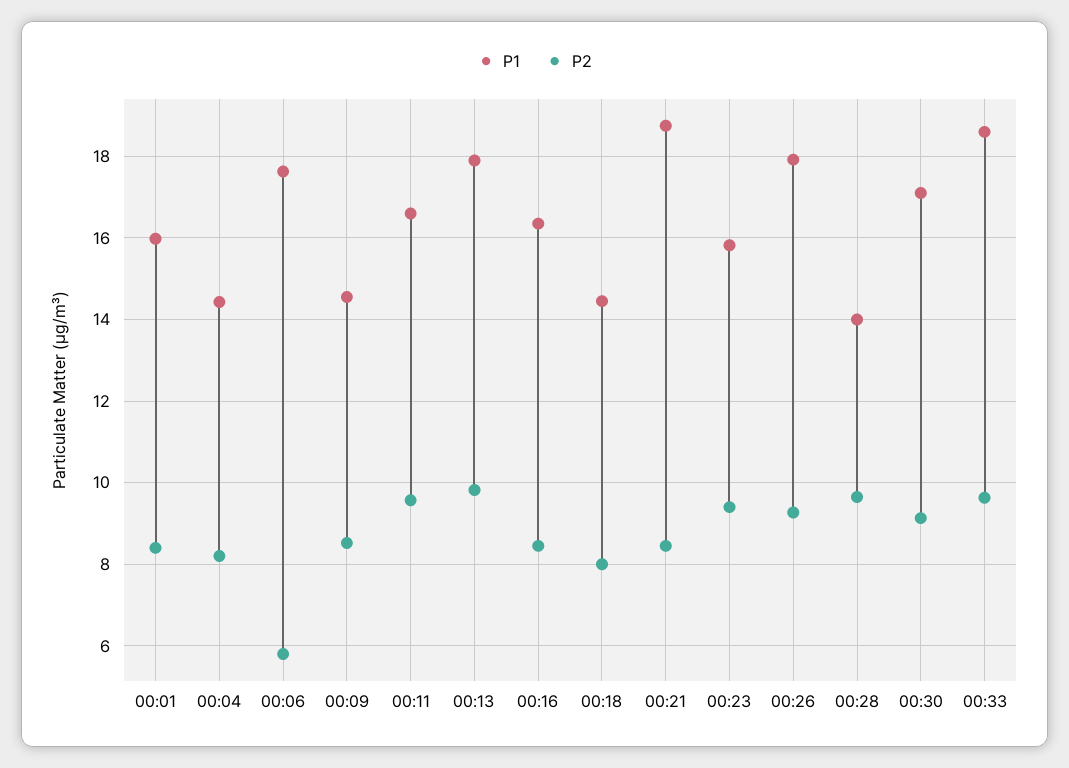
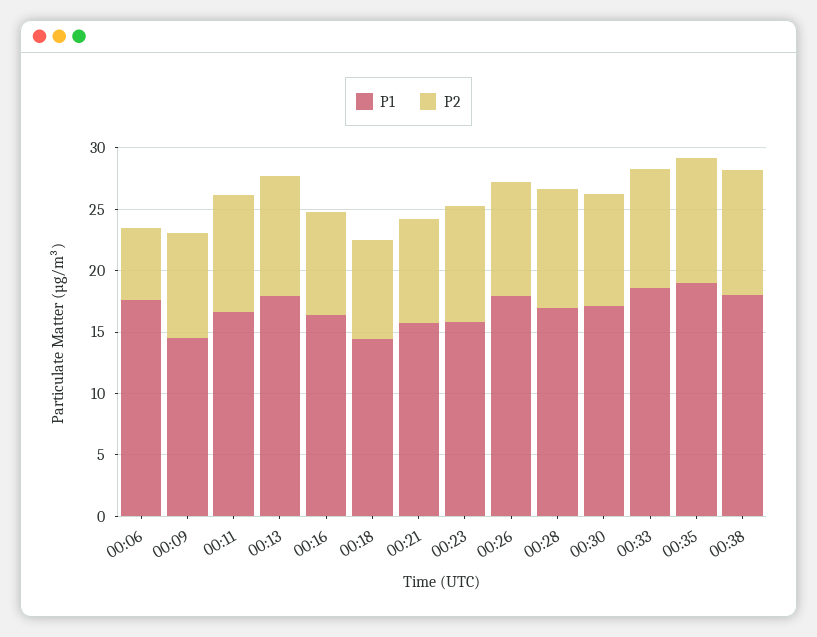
P1, 00:01: 16 -> none
P2, 00:01: 8.4 -> none
P1, 00:04: 14.4 -> none
P2, 00:04: 8.2 -> none
P1, 00:21: 18.8 -> 16
P1, 00:28: 14 -> 17
P1, 00:35: none -> 19
P2, 00:35: none -> 10
P1, 00:38: none -> 18
P2, 00:38: none -> 10

